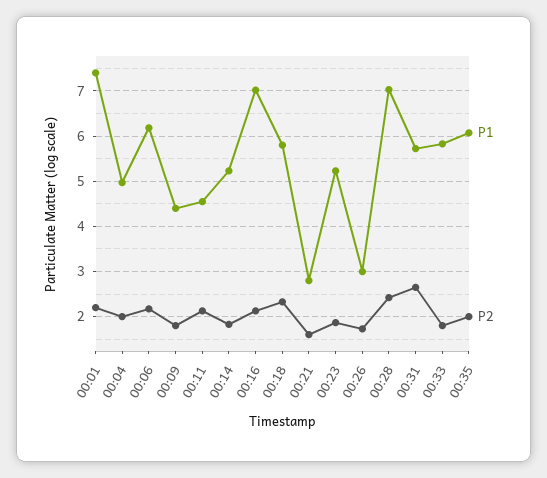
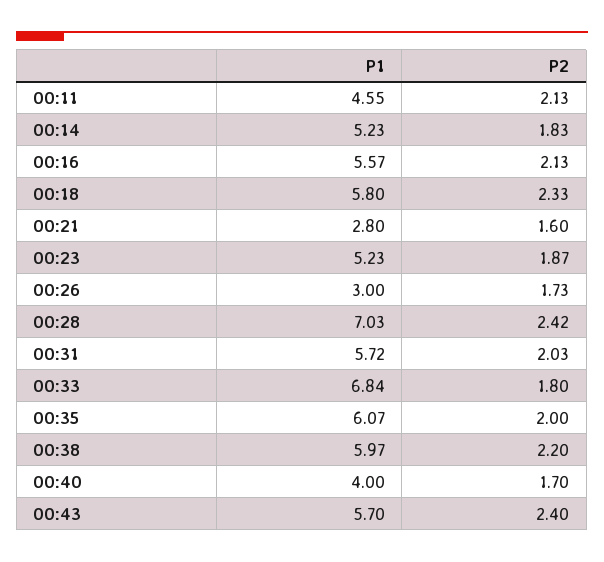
P1, 00:01: 7.4 -> none
P2, 00:01: 2.2 -> none
P1, 00:04: 5 -> none
P2, 00:04: 2 -> none
P1, 00:06: 6.2 -> none
P2, 00:06: 2.2 -> none
P1, 00:09: 4.4 -> none
P2, 00:09: 1.8 -> none
P1, 00:16: 7 -> 5.57
P2, 00:31: 2.6 -> 2.03
P1, 00:33: 5.8 -> 6.84
P1, 00:38: none -> 5.97
P2, 00:38: none -> 2.2
P1, 00:40: none -> 4
P2, 00:40: none -> 1.7
P1, 00:43: none -> 5.7
P2, 00:43: none -> 2.4

